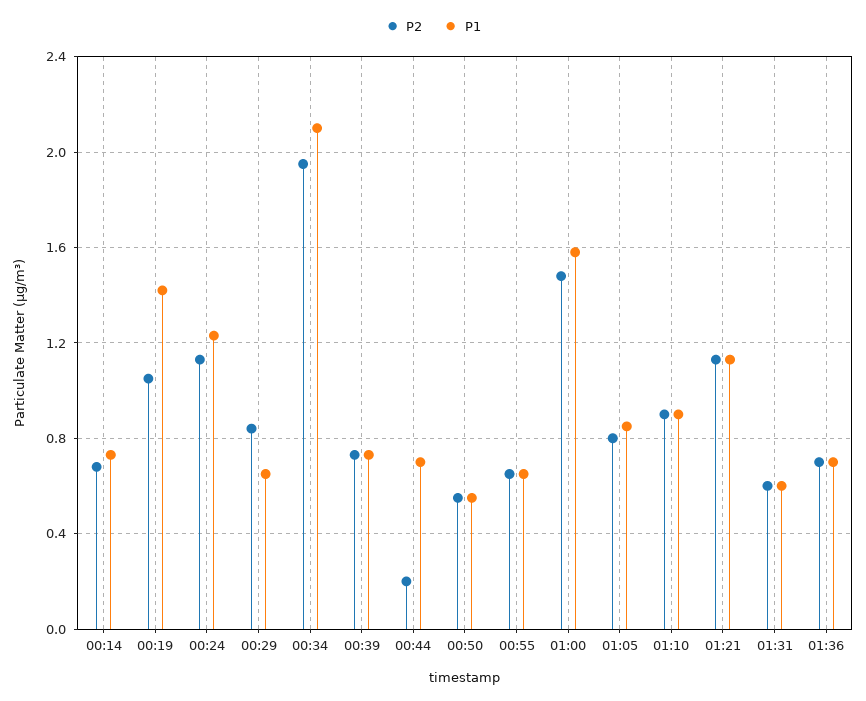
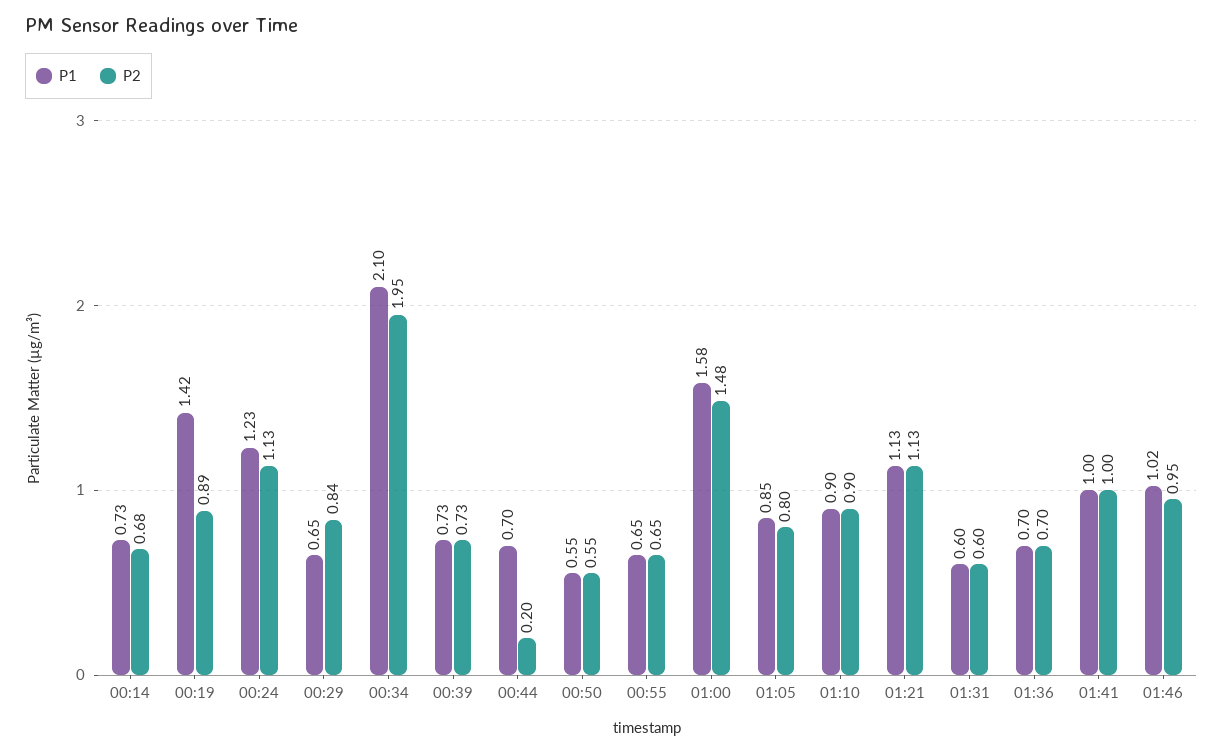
P2, 00:19: 1.05 -> 0.89
P1, 01:41: none -> 1
P2, 01:41: none -> 1
P1, 01:46: none -> 1.02
P2, 01:46: none -> 0.95

